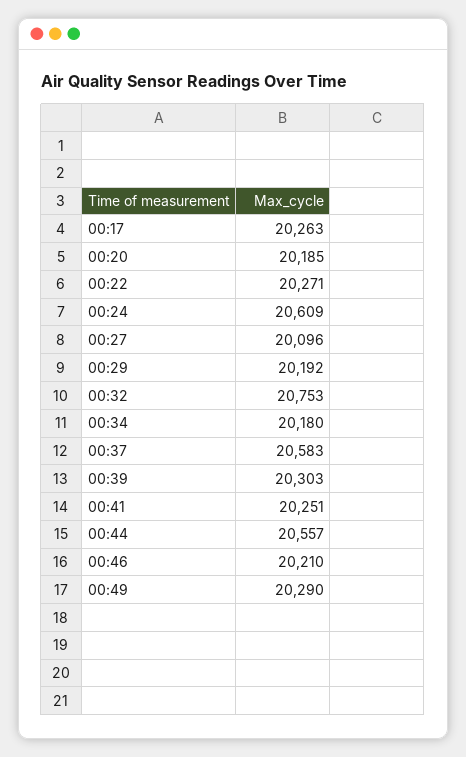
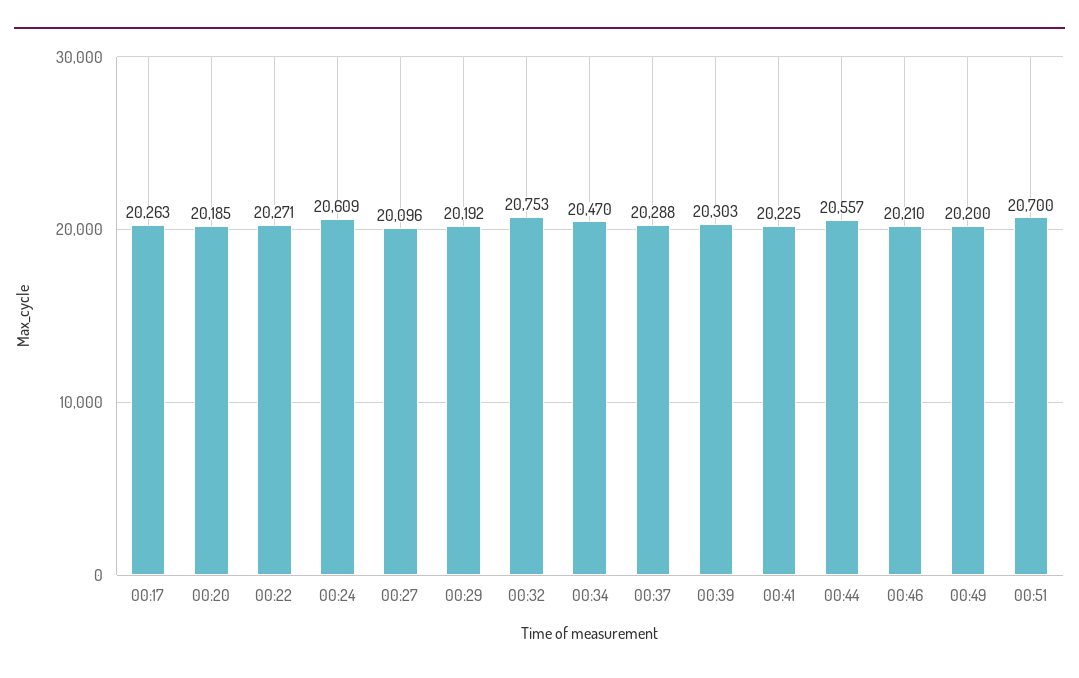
00:34: 20180 -> 20470
00:37: 20583 -> 20288
00:41: 20251 -> 20225
00:49: 20290 -> 20200
00:51: none -> 20700

